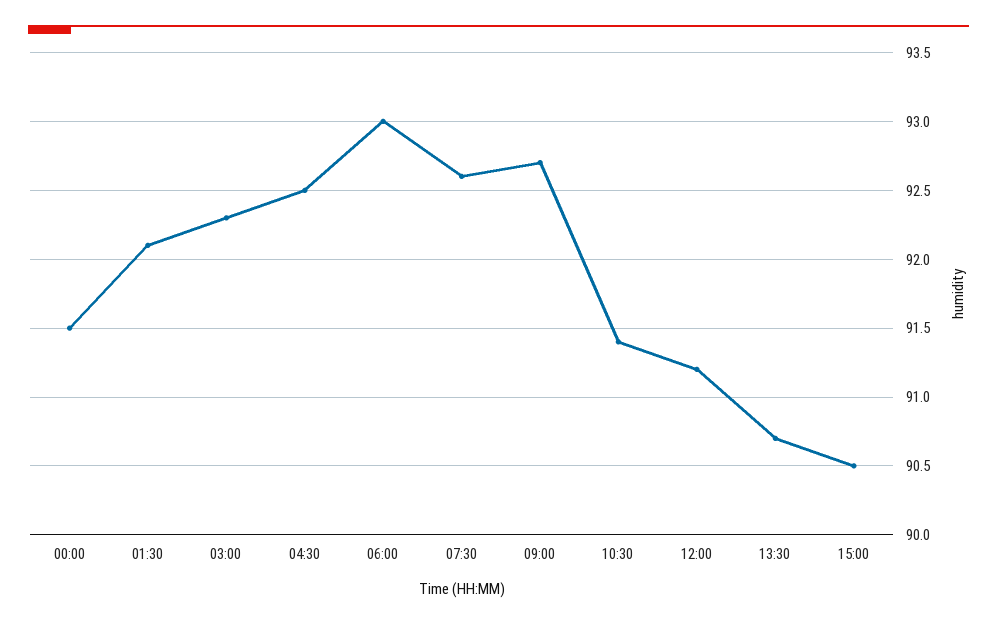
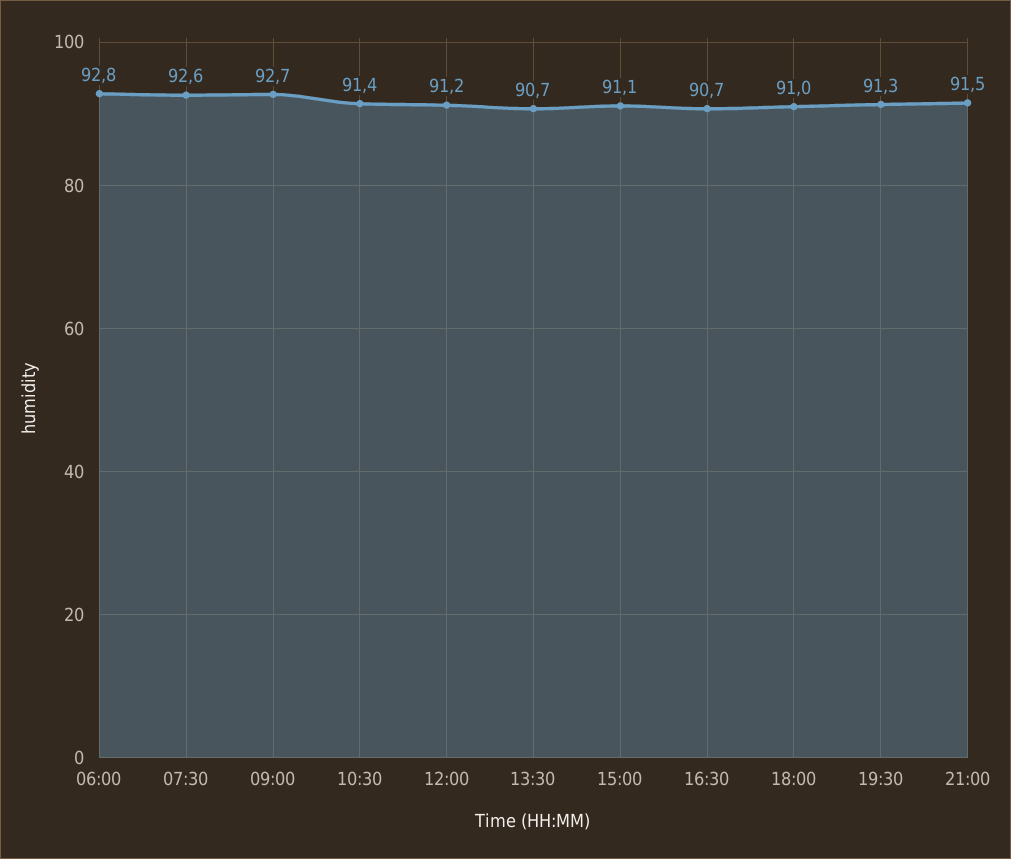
00:00: 91.5 -> none
01:30: 92.1 -> none
03:00: 92.3 -> none
04:30: 92.5 -> none
06:00: 93 -> 92.8
15:00: 90.5 -> 91.1
16:30: none -> 90.7
18:00: none -> 91
19:30: none -> 91.3
21:00: none -> 91.5

